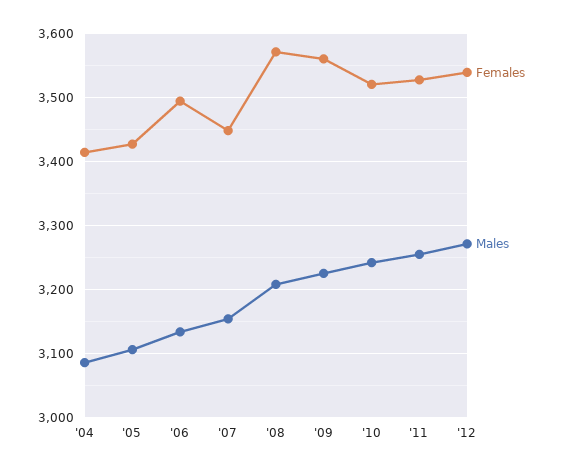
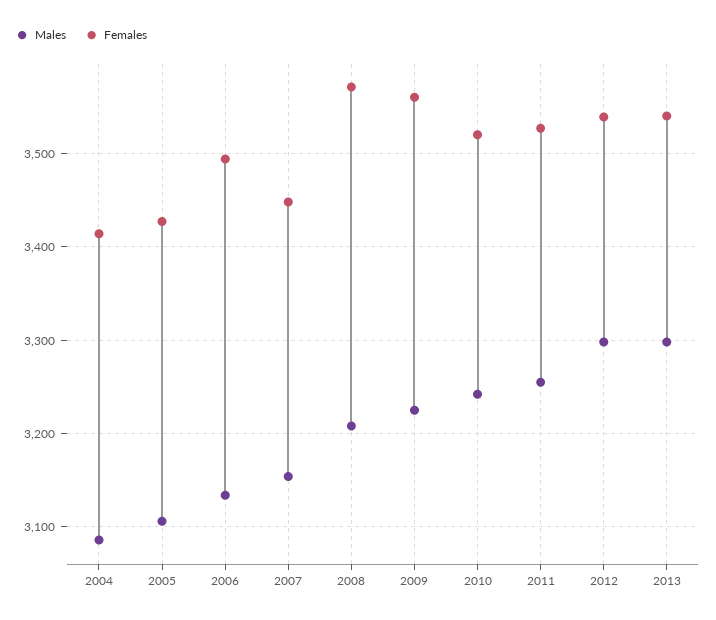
Males, '12: 3270 -> 3300
Males, 2013: none -> 3300
Females, 2013: none -> 3540

